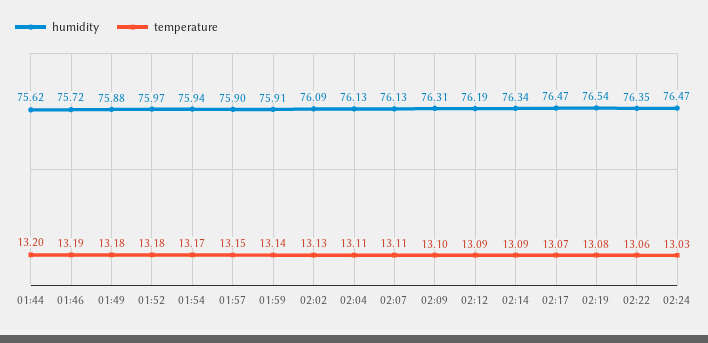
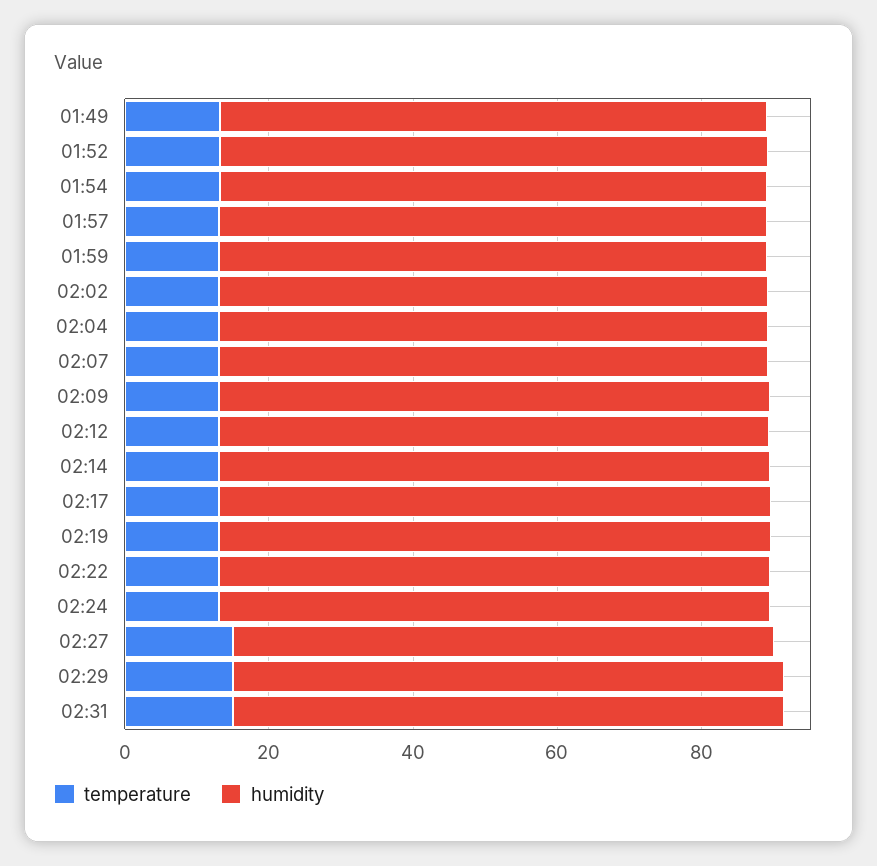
humidity, 01:44: 75.62 -> none
temperature, 01:44: 13.2 -> none
humidity, 01:46: 75.72 -> none
temperature, 01:46: 13.19 -> none
temperature, 02:27: none -> 15
humidity, 02:27: none -> 75
temperature, 02:29: none -> 15
humidity, 02:29: none -> 75
temperature, 02:31: none -> 15
humidity, 02:31: none -> 75

